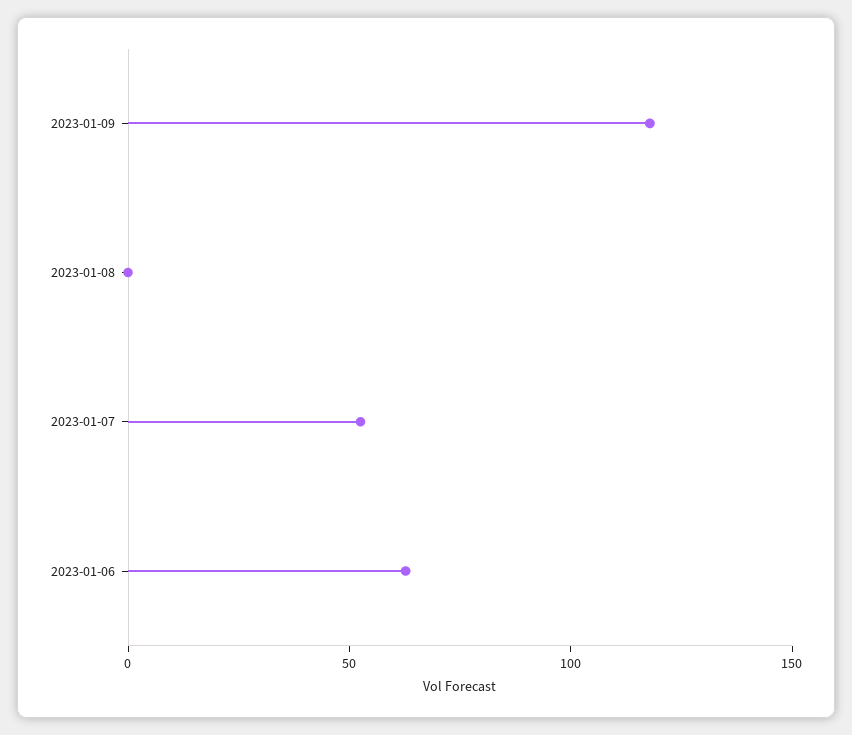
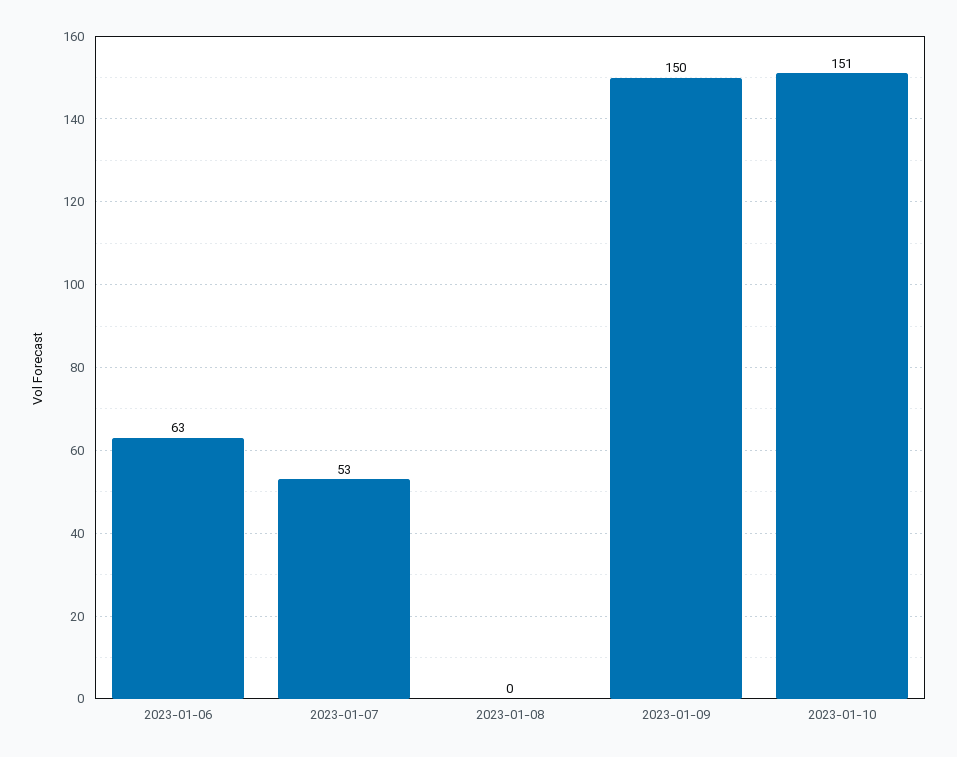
2023-01-09: 120 -> 150
2023-01-10: none -> 151

